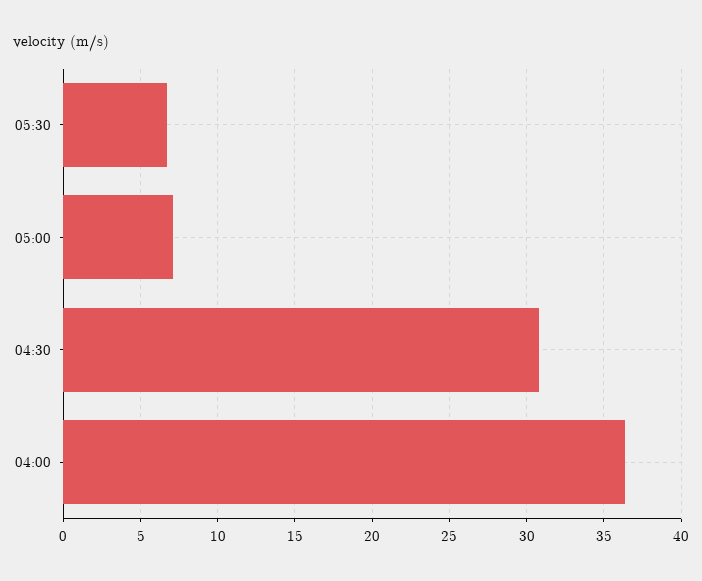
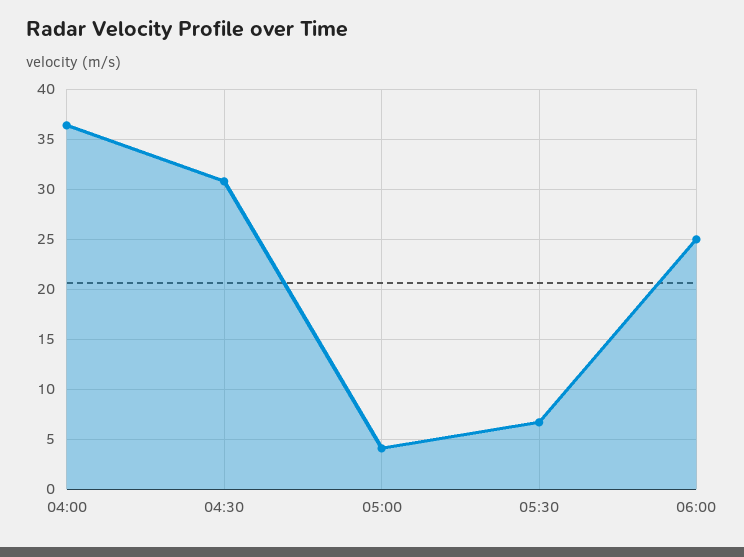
05:00: 7 -> 4
06:00: none -> 25

